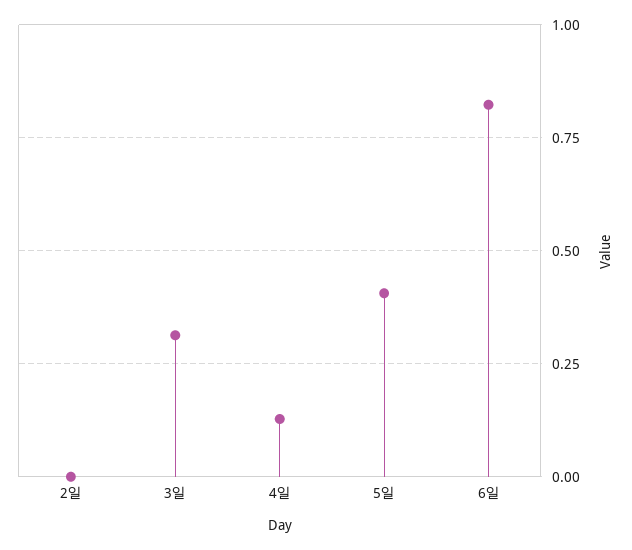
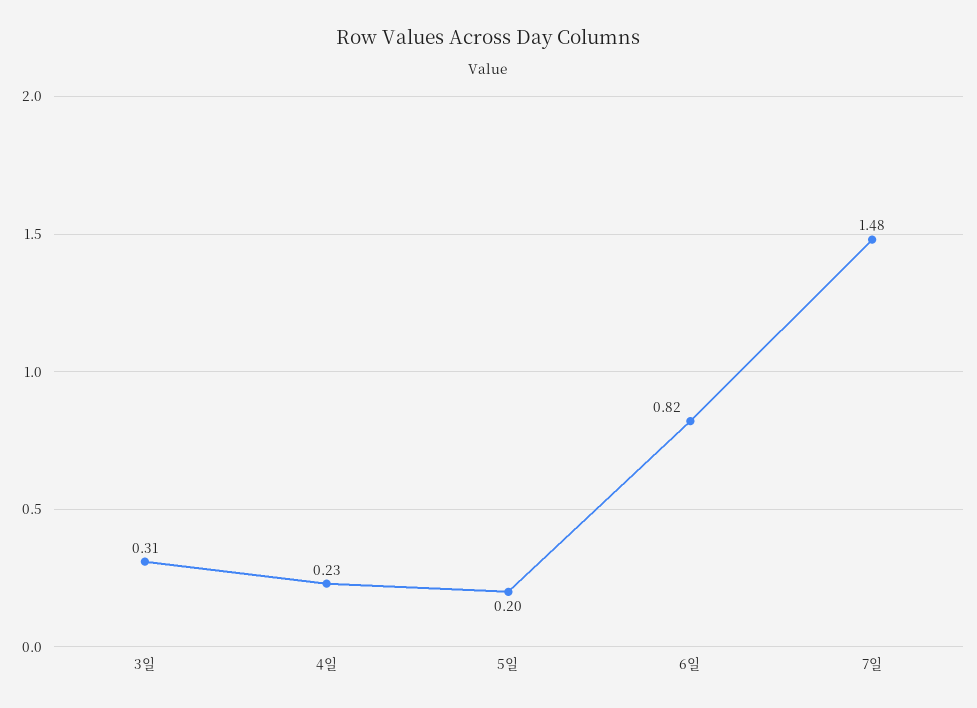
2일: 0 -> none
4일: 0.125 -> 0.23
5일: 0.4 -> 0.2
7일: none -> 1.48

